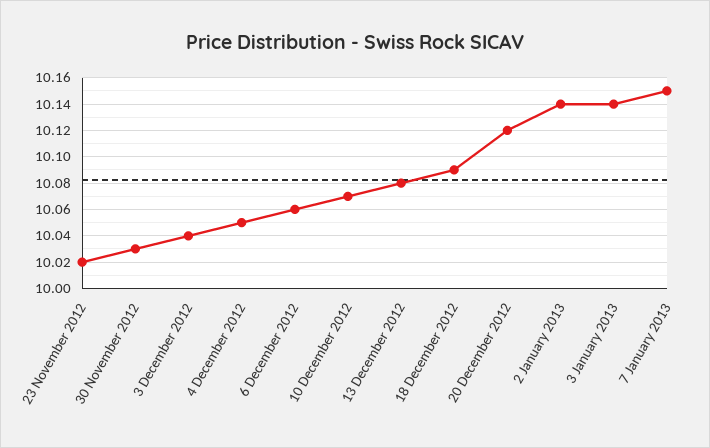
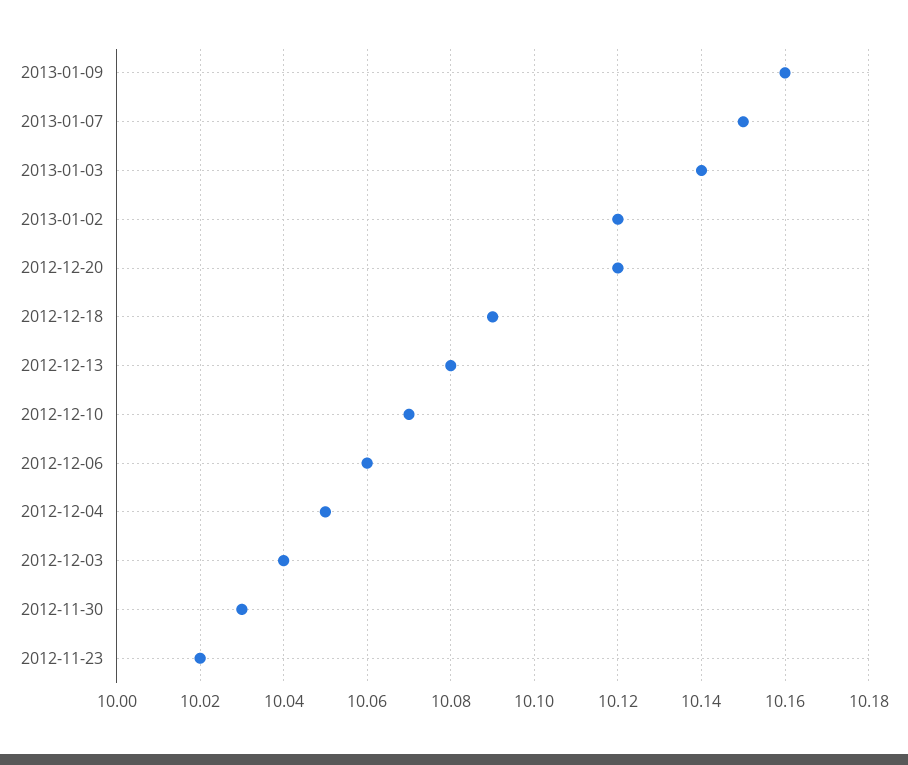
2 January 2013: 10.14 -> 10.12
2013-01-09: none -> 10.16

